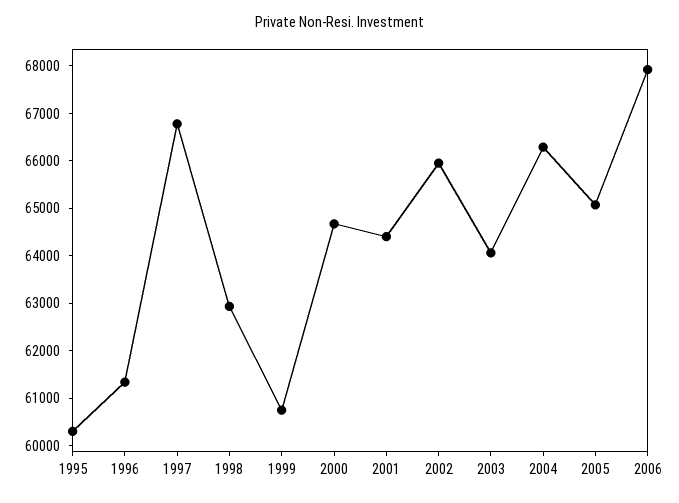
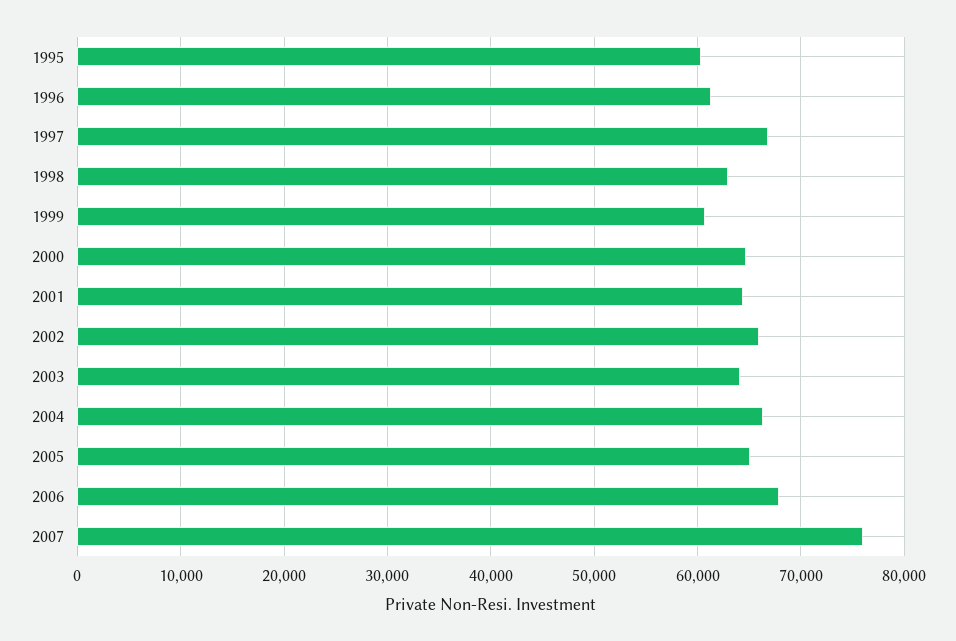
2007: none -> 76000

